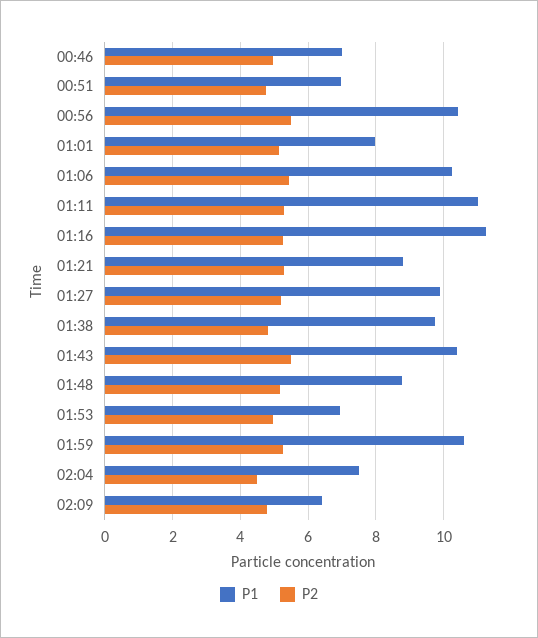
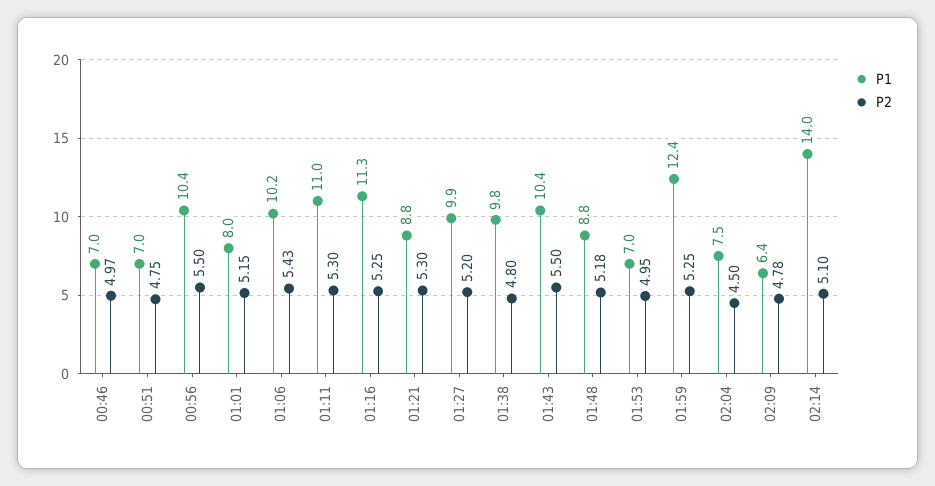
P1, 01:59: 10.6 -> 12.4
P1, 02:14: none -> 14
P2, 02:14: none -> 5.1

